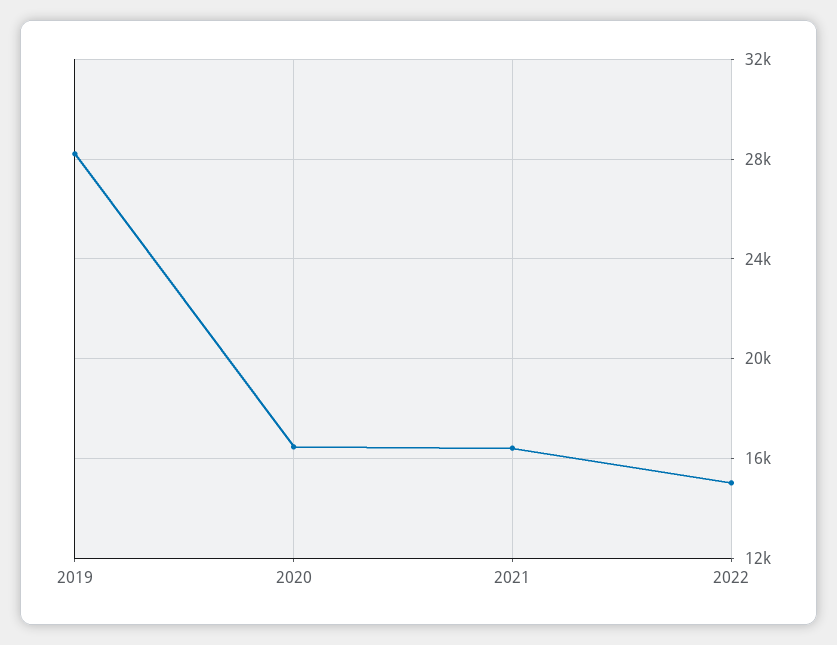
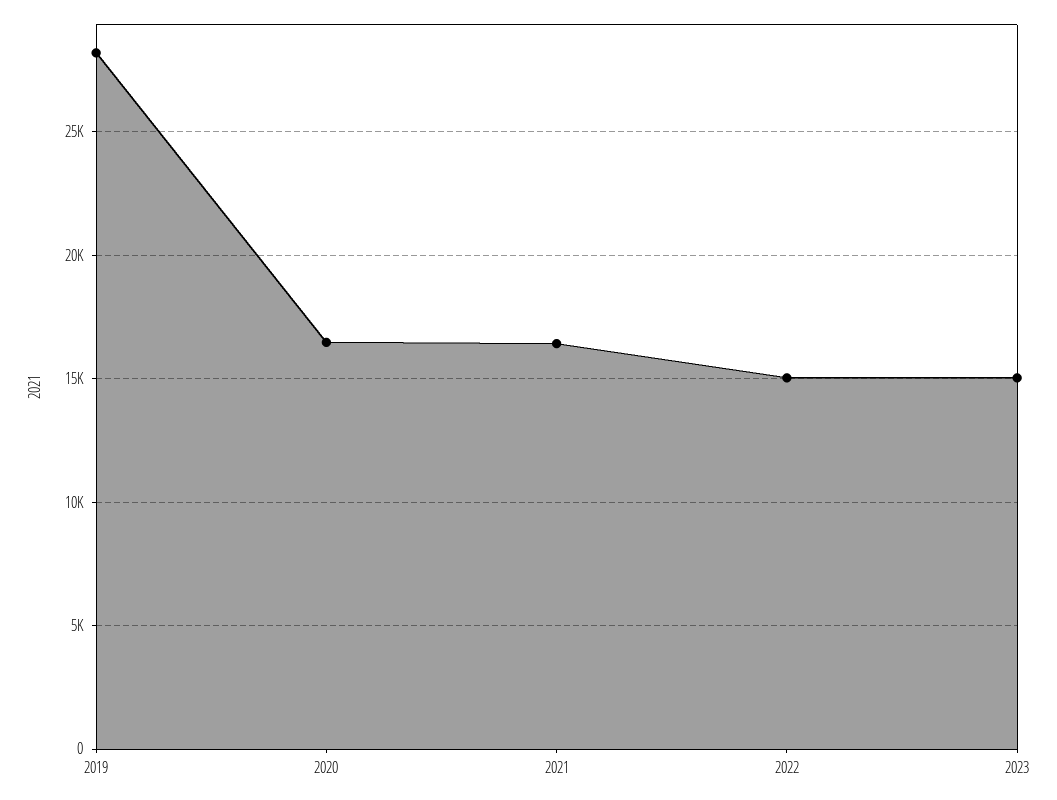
2023: none -> 15000

